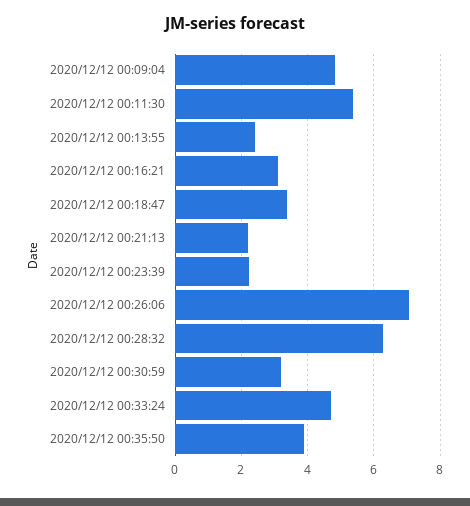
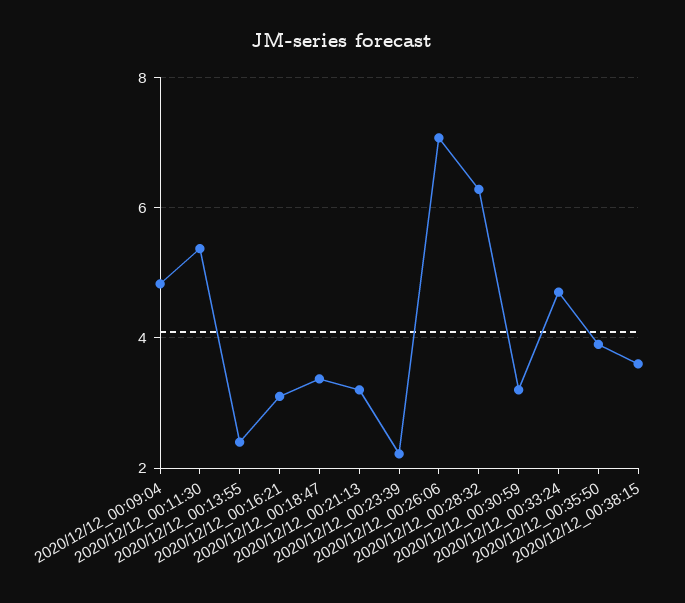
2020/12/12 00:21:13: 2.2 -> 3.2
2020/12/12_00:38:15: none -> 3.6

